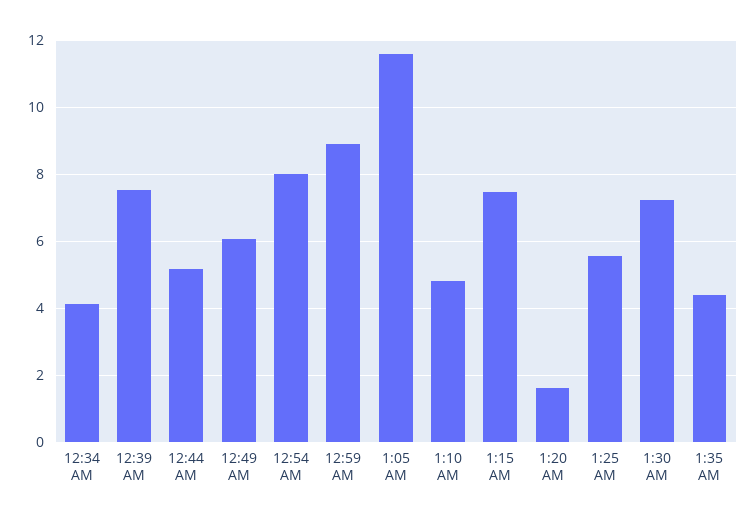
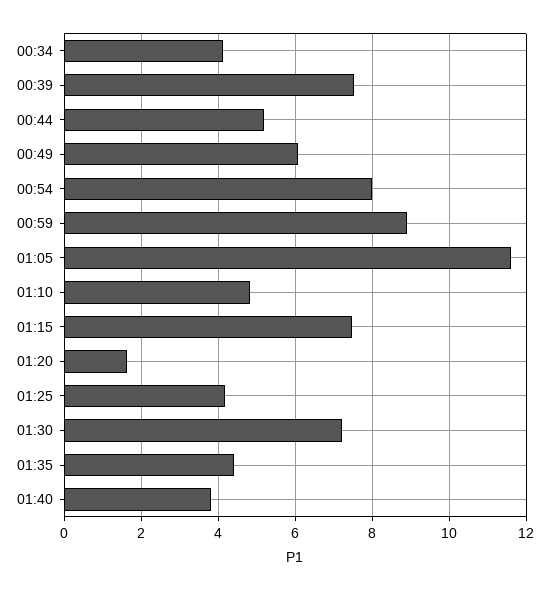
1:25 AM: 5.6 -> 4.2
01:40: none -> 3.8

